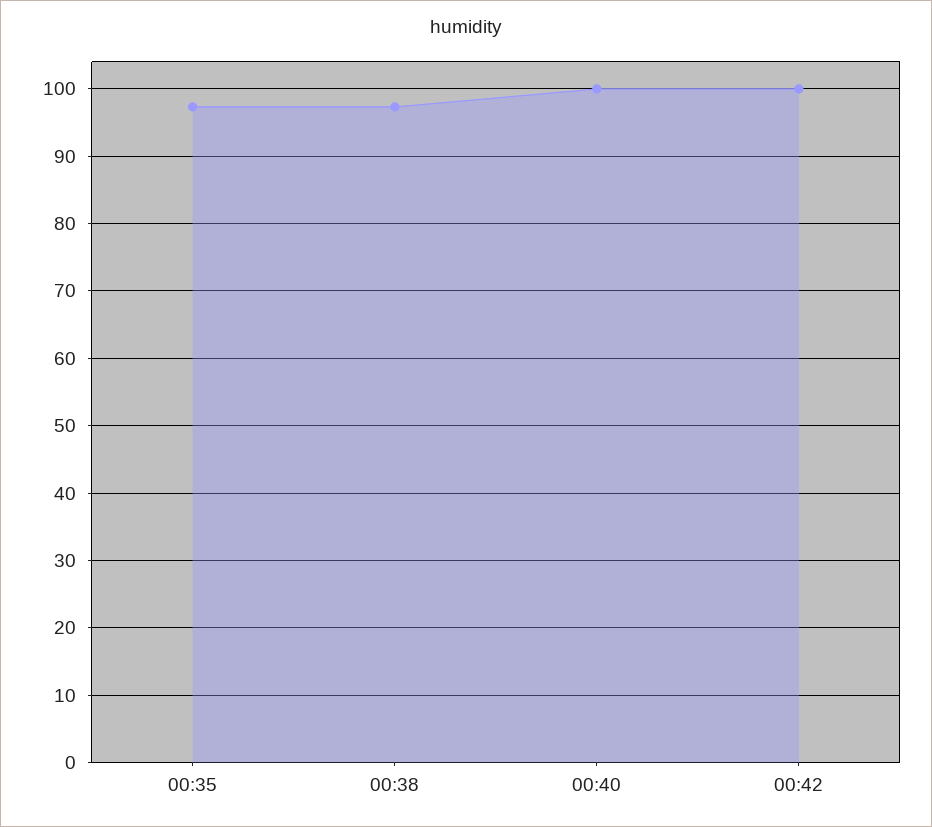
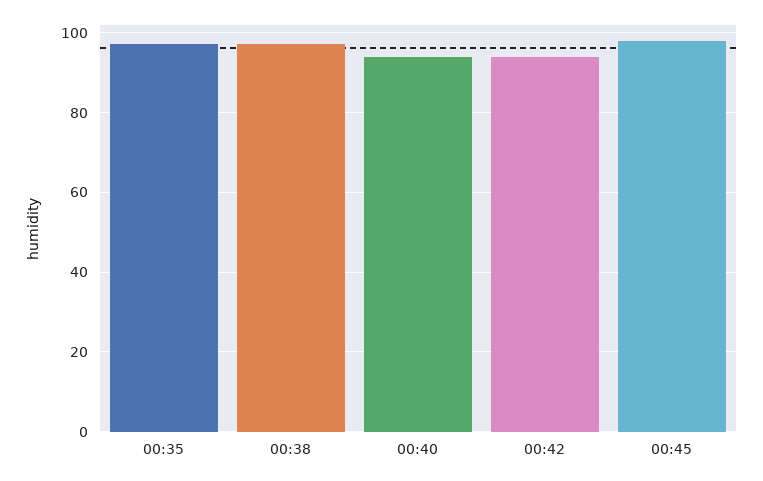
00:40: 100 -> 94
00:42: 100 -> 94
00:45: none -> 98

